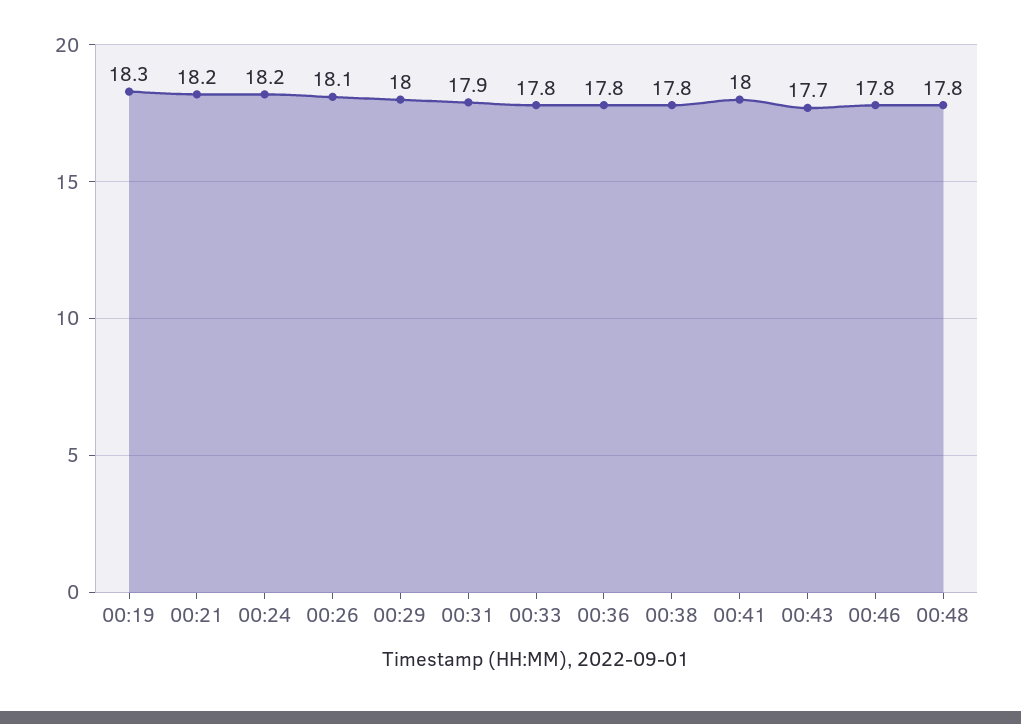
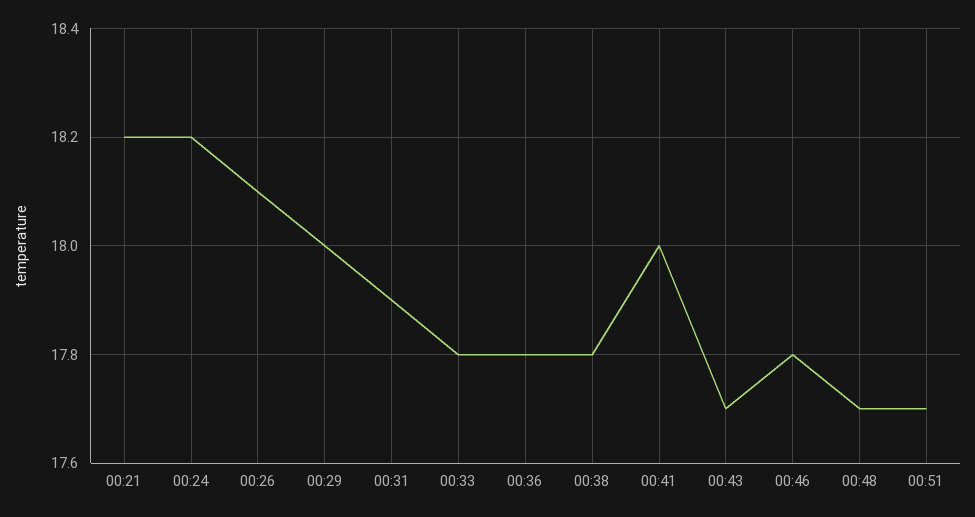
00:19: 18.3 -> none
00:48: 17.8 -> 17.7
00:51: none -> 17.7

